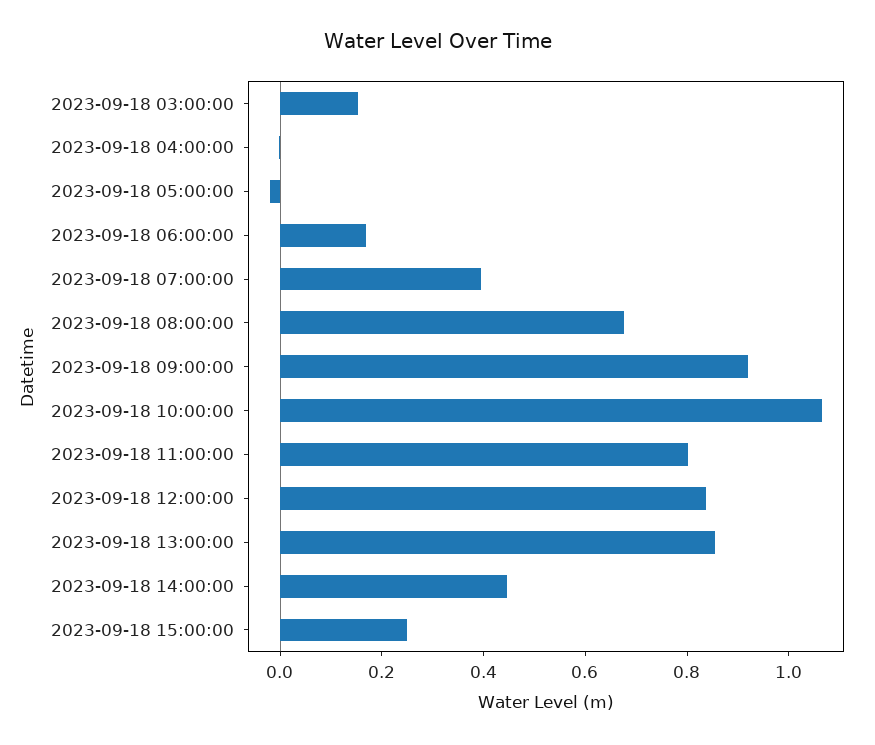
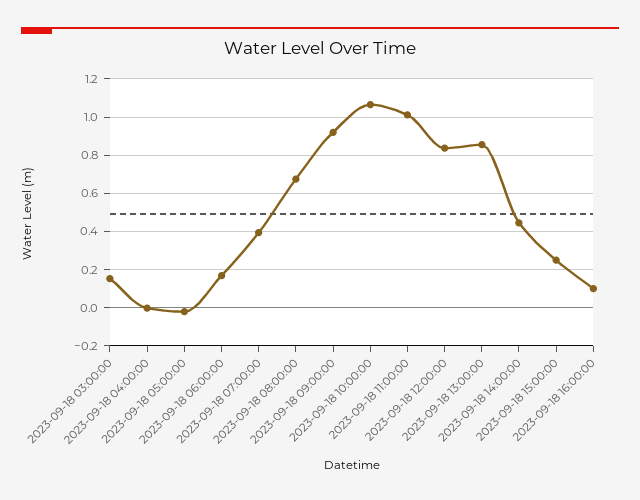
2023-09-18 11:00:00: 0.8 -> 1
2023-09-18 16:00:00: none -> 0.1

